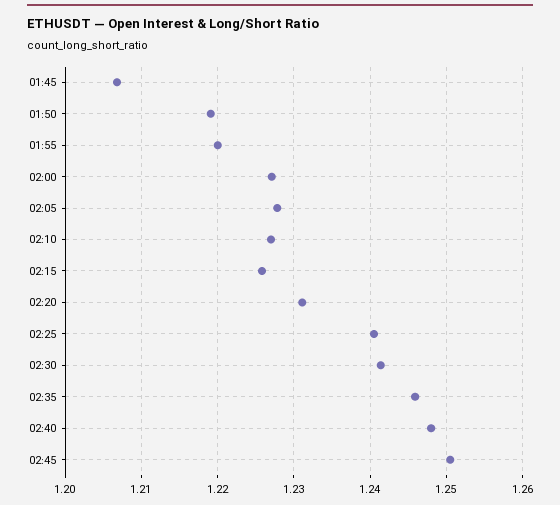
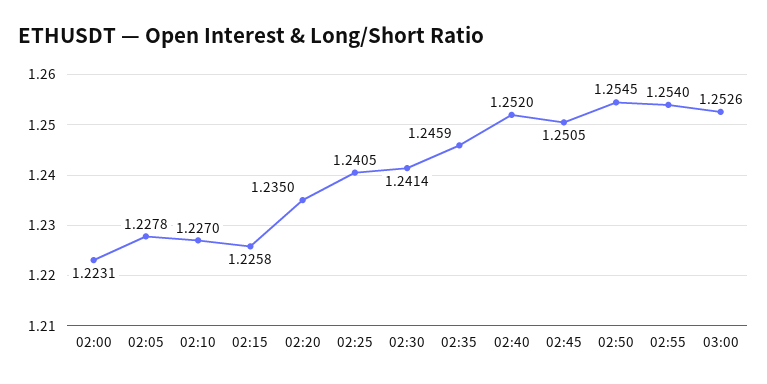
01:45: 1.207 -> none
01:50: 1.219 -> none
01:55: 1.22 -> none
02:00: 1.227 -> 1.2231
02:20: 1.231 -> 1.235
02:40: 1.248 -> 1.252
02:50: none -> 1.2545
02:55: none -> 1.254
03:00: none -> 1.2526

